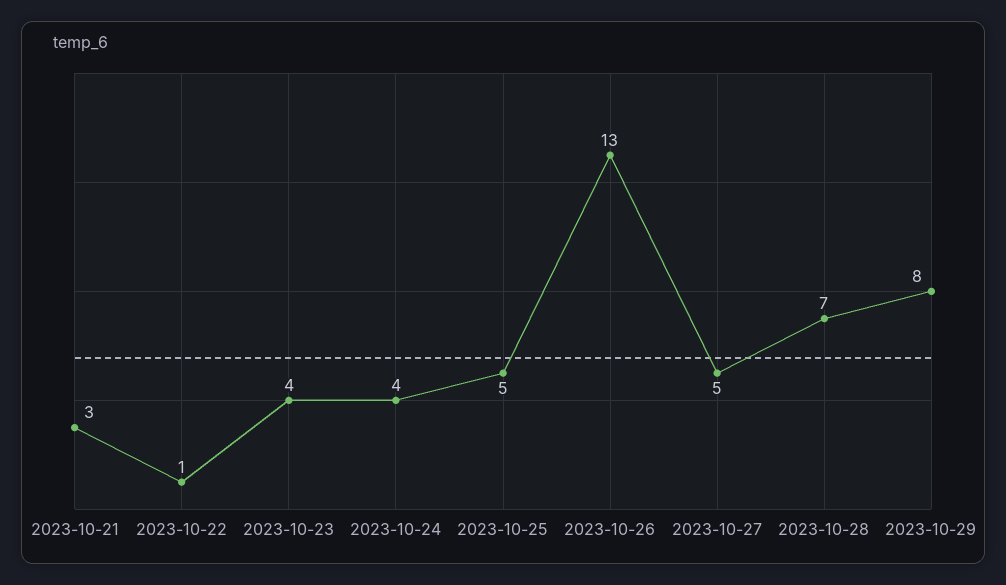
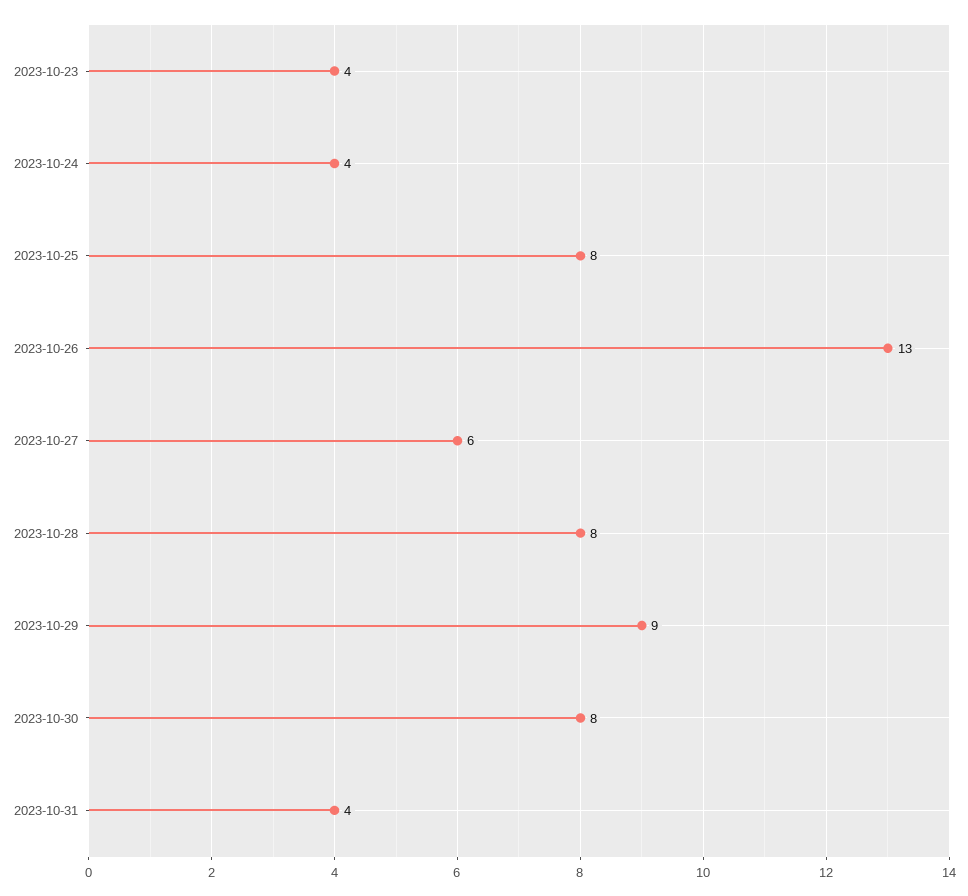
2023-10-21: 3 -> none
2023-10-22: 1 -> none
2023-10-25: 5 -> 8
2023-10-27: 5 -> 6
2023-10-28: 7 -> 8
2023-10-29: 8 -> 9
2023-10-30: none -> 8
2023-10-31: none -> 4

